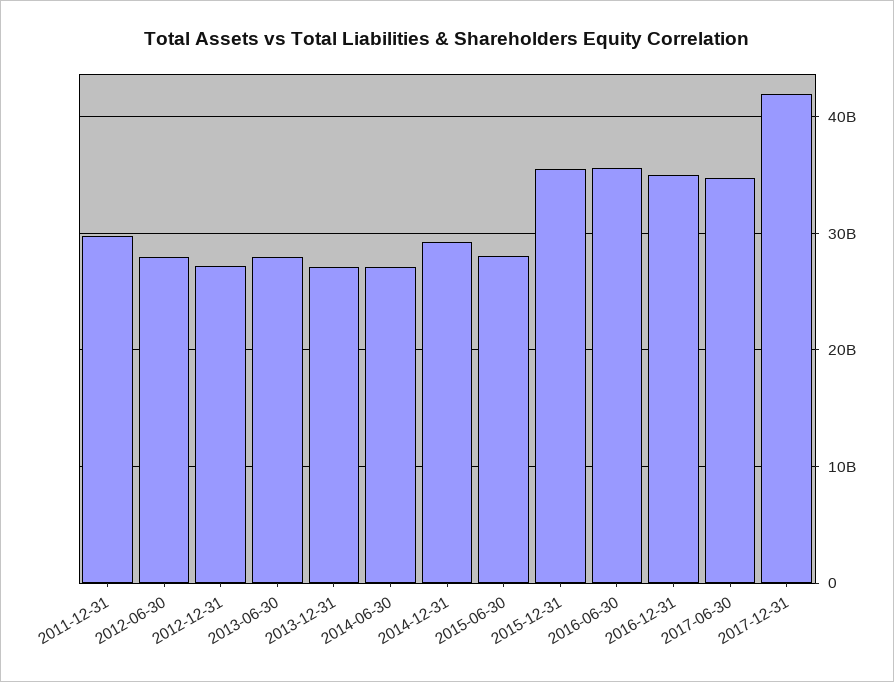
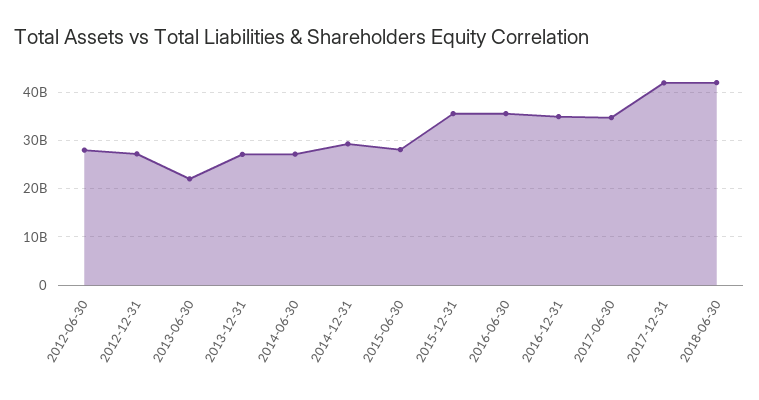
2011-12-31: 30000000000 -> none
2013-06-30: 28000000000 -> 22000000000
2018-06-30: none -> 42000000000

